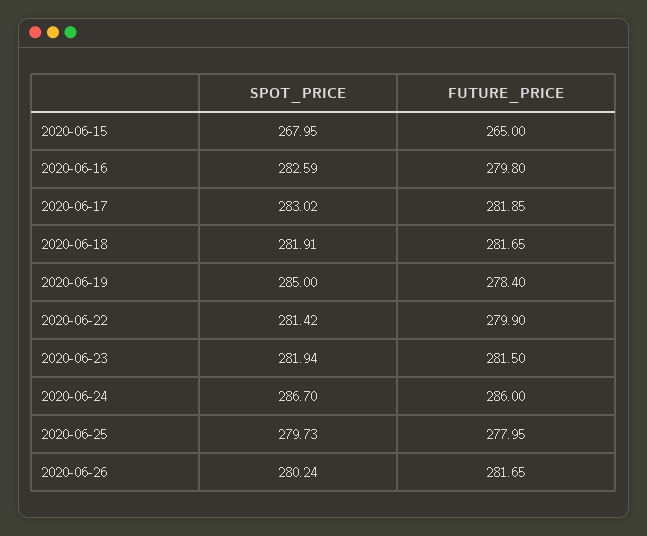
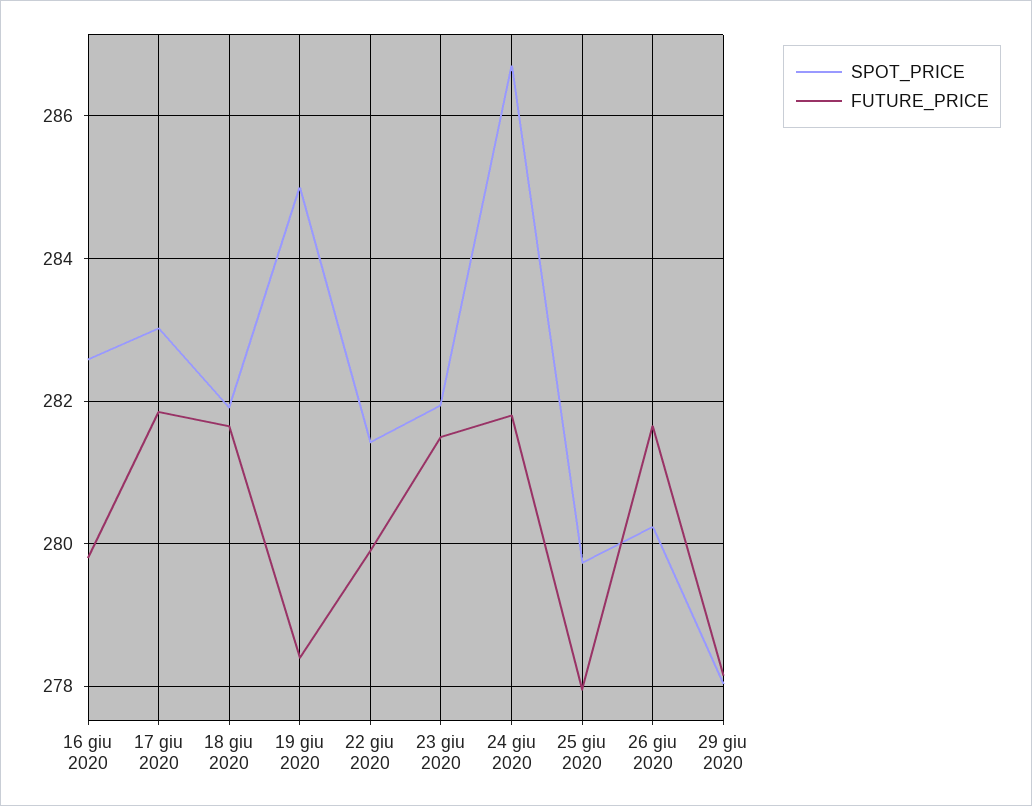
SPOT_PRICE, 2020-06-15: 267.95 -> none
FUTURE_PRICE, 2020-06-15: 265 -> none
FUTURE_PRICE, 2020-06-24: 286 -> 281.8
SPOT_PRICE, 29 giu 2020: none -> 278
FUTURE_PRICE, 29 giu 2020: none -> 278.2

